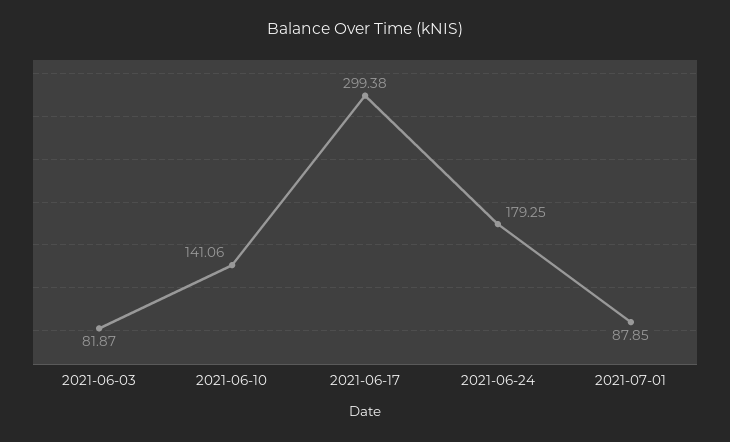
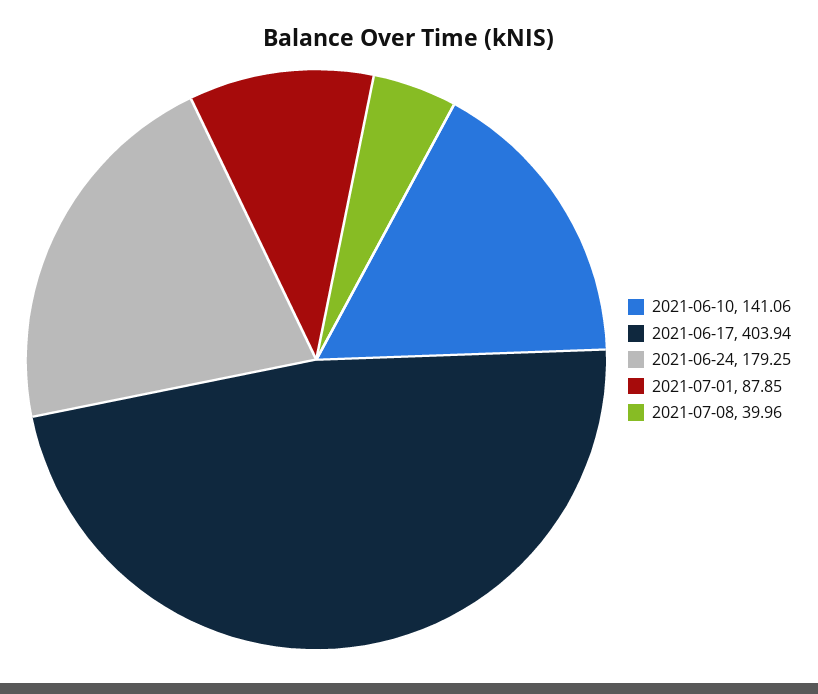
2021-06-03: 81.87 -> none
2021-06-17: 299.38 -> 403.94
2021-07-08: none -> 39.96

